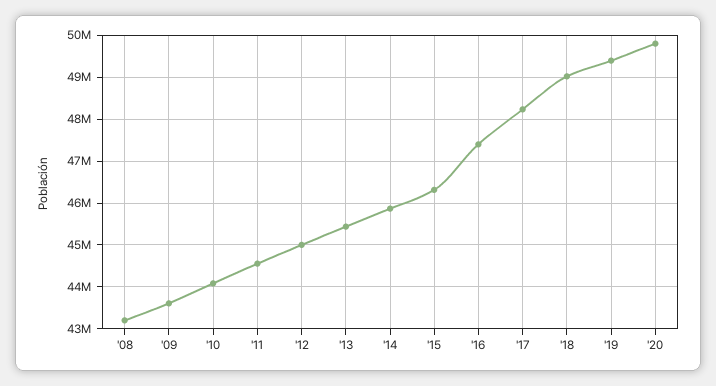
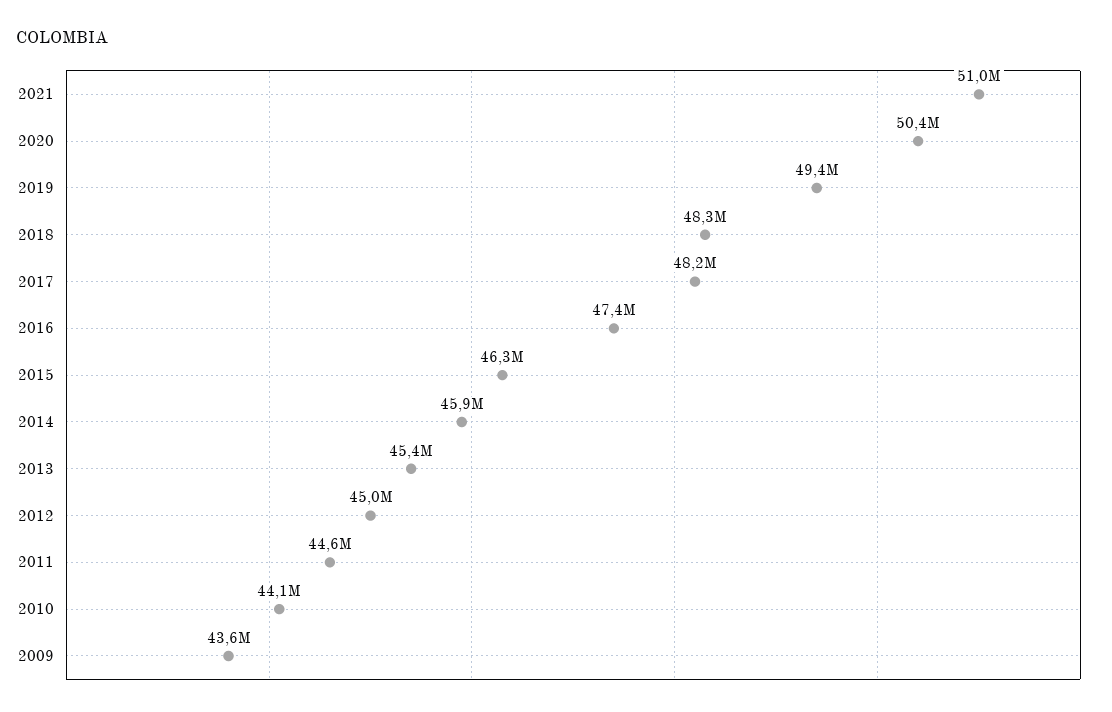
'08: 43200000 -> none
'18: 49000000 -> 48300000
'20: 49800000 -> 50400000
2021: none -> 51000000

